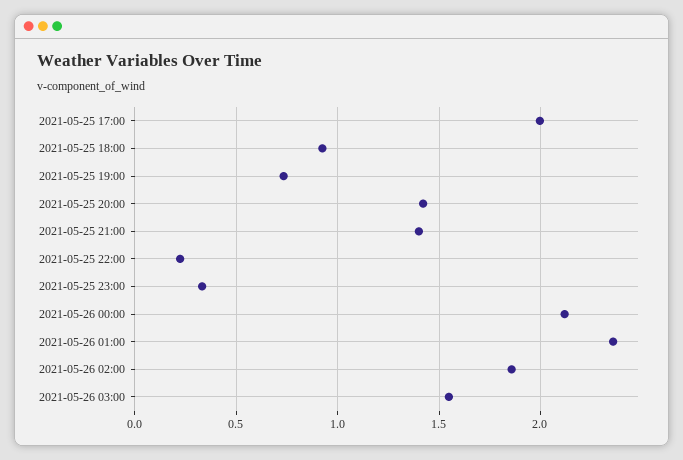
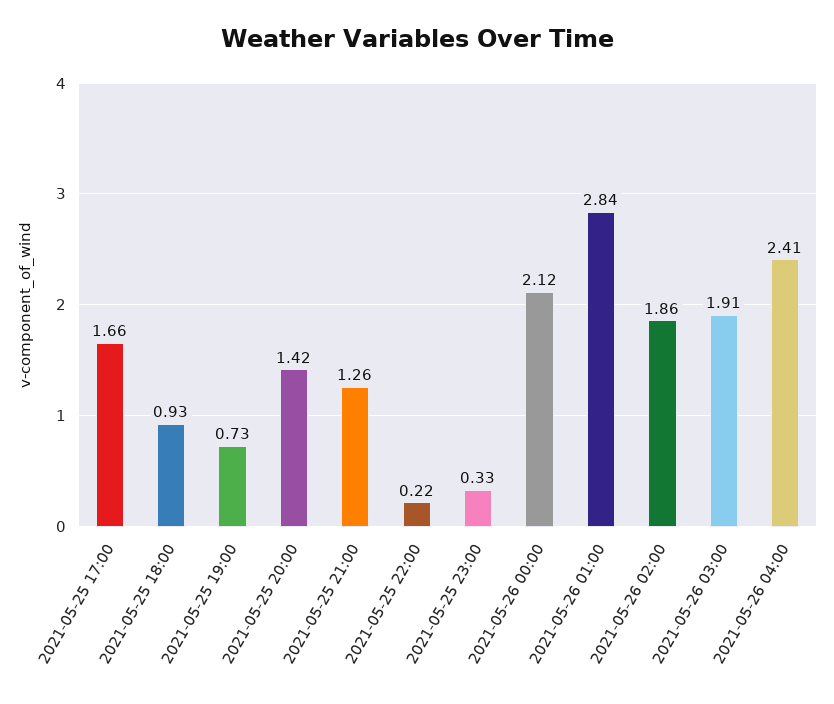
2021-05-25 17:00: 2 -> 1.66
2021-05-25 21:00: 1.4 -> 1.26
2021-05-26 01:00: 2.35 -> 2.84
2021-05-26 03:00: 1.55 -> 1.91
2021-05-26 04:00: none -> 2.41

